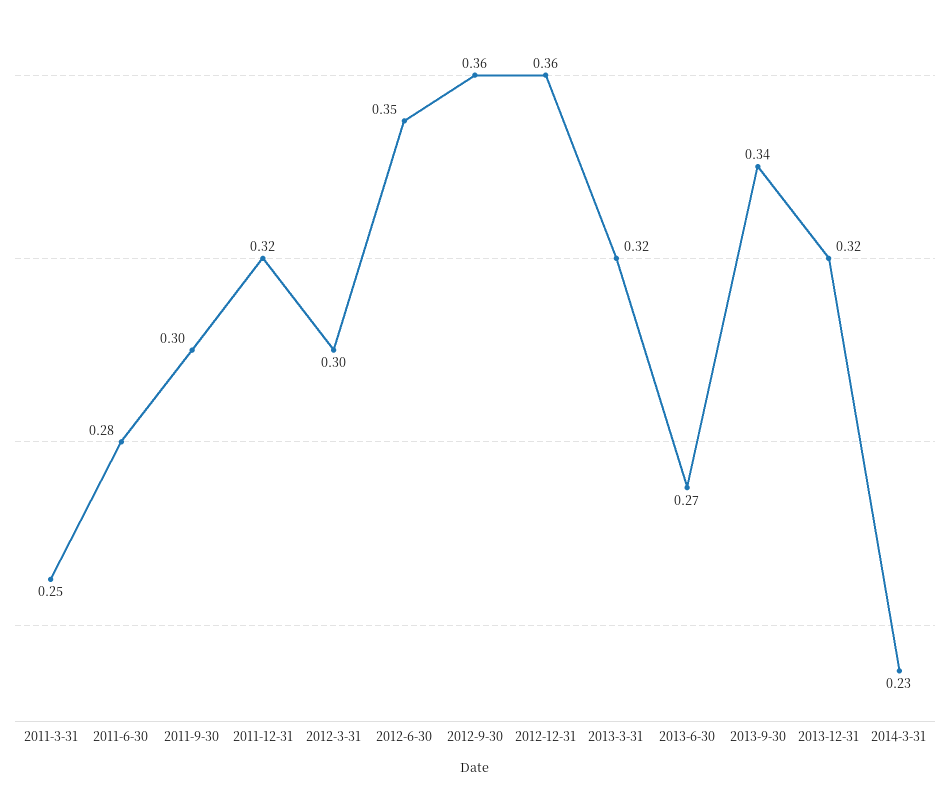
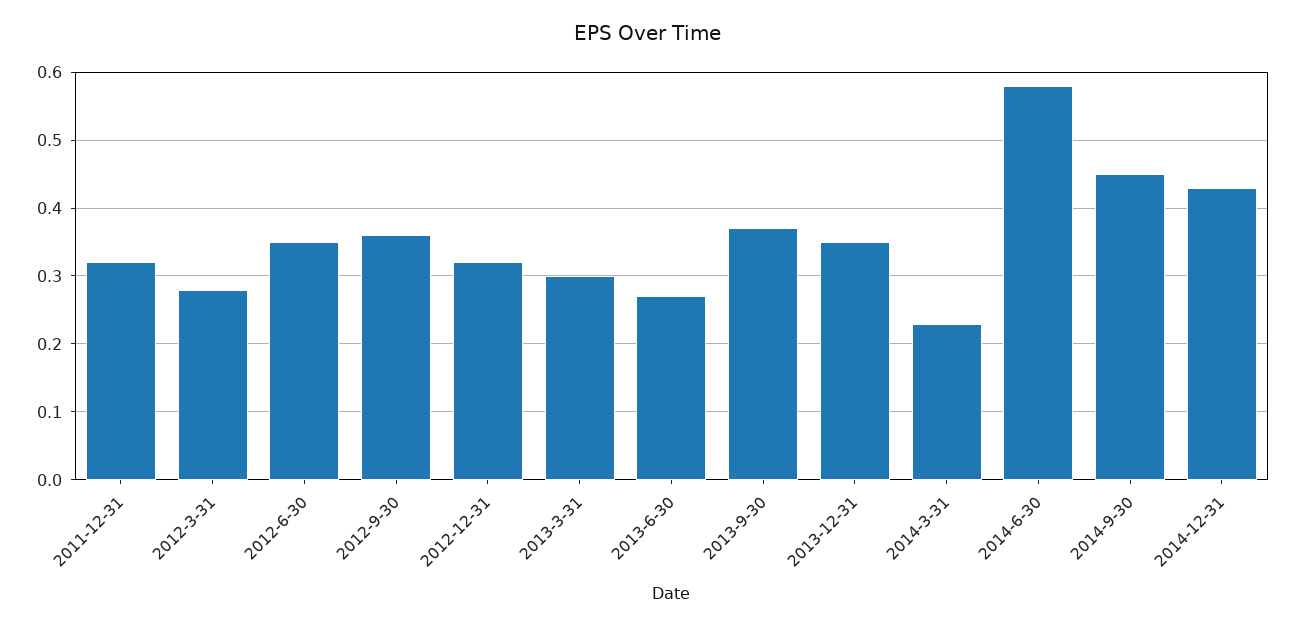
2011-3-31: 0.25 -> none
2011-6-30: 0.28 -> none
2011-9-30: 0.3 -> none
2012-3-31: 0.3 -> 0.28
2012-12-31: 0.36 -> 0.32
2013-3-31: 0.32 -> 0.3
2013-9-30: 0.34 -> 0.37
2013-12-31: 0.32 -> 0.35
2014-6-30: none -> 0.58
2014-9-30: none -> 0.45
2014-12-31: none -> 0.43

